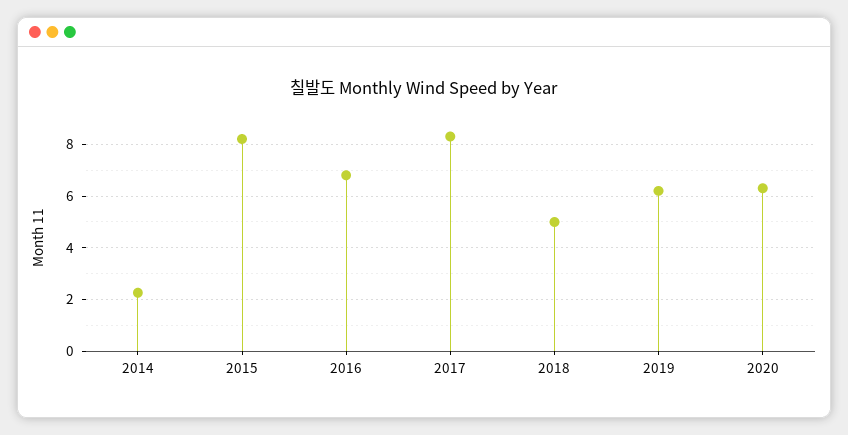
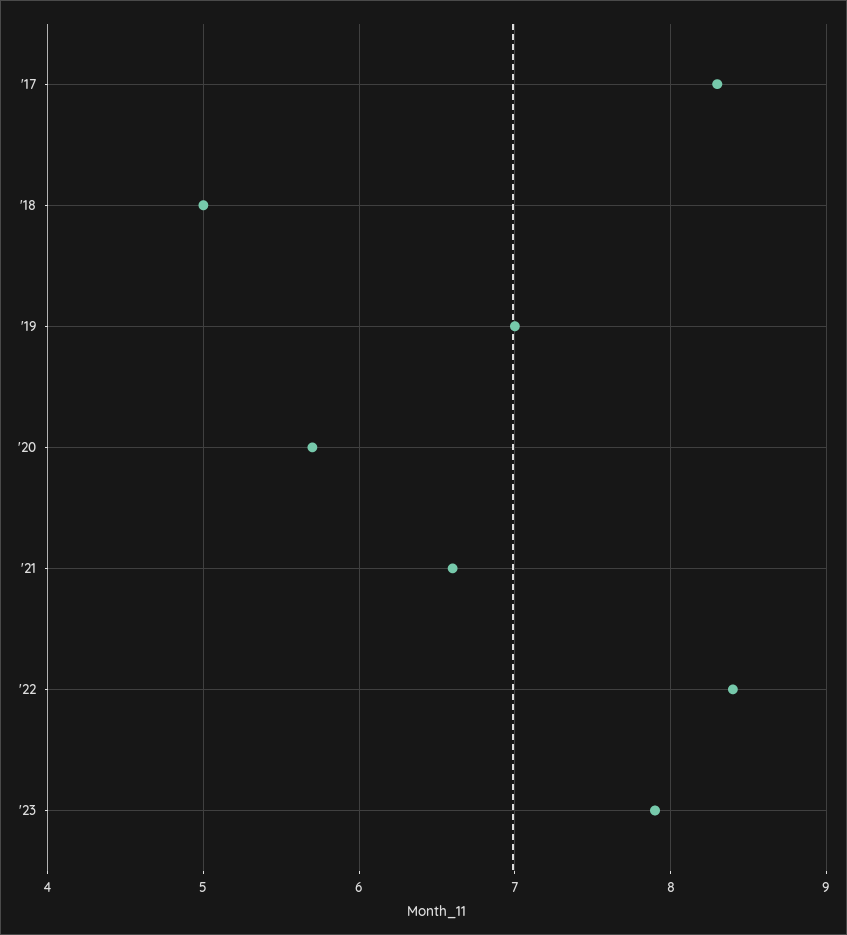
2014: 2.25 -> none
2015: 8.25 -> none
2016: 6.75 -> none
2019: 6.25 -> 7
2020: 6.25 -> 5.7
'21: none -> 6.6
'22: none -> 8.4
'23: none -> 7.9

